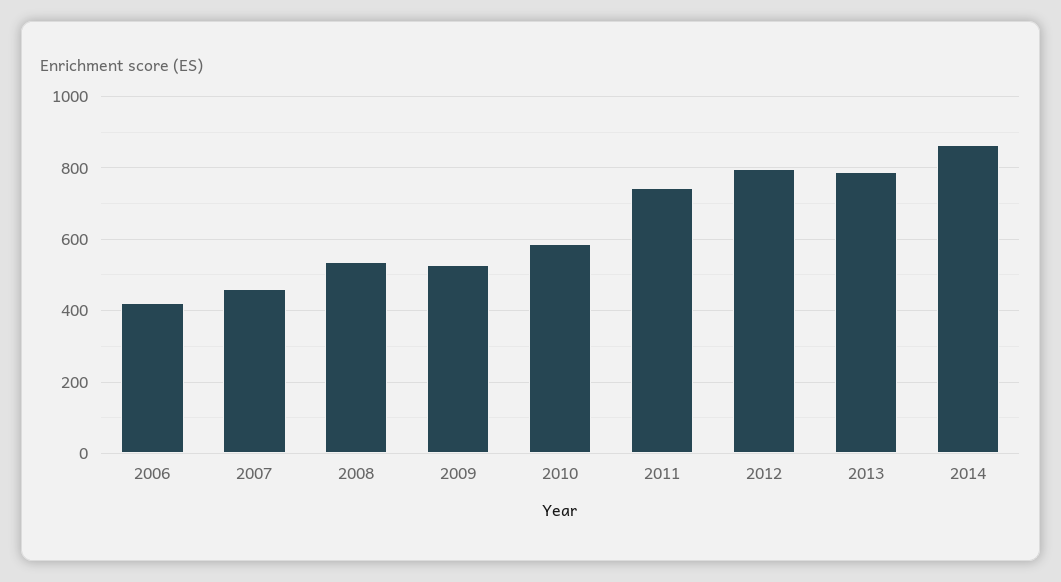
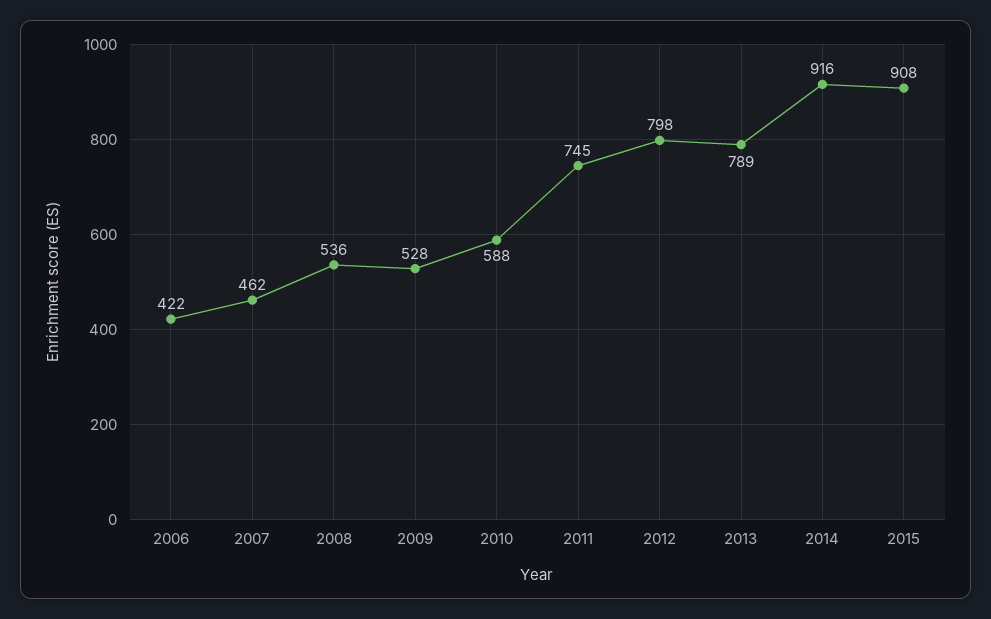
2014: 860 -> 916
2015: none -> 908

